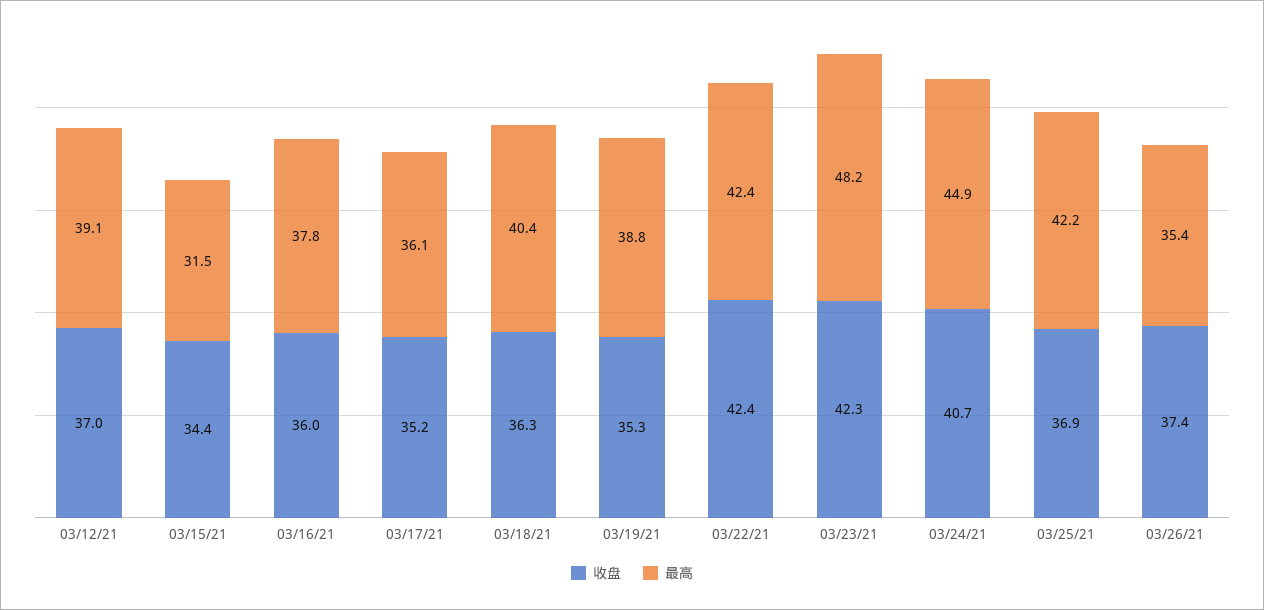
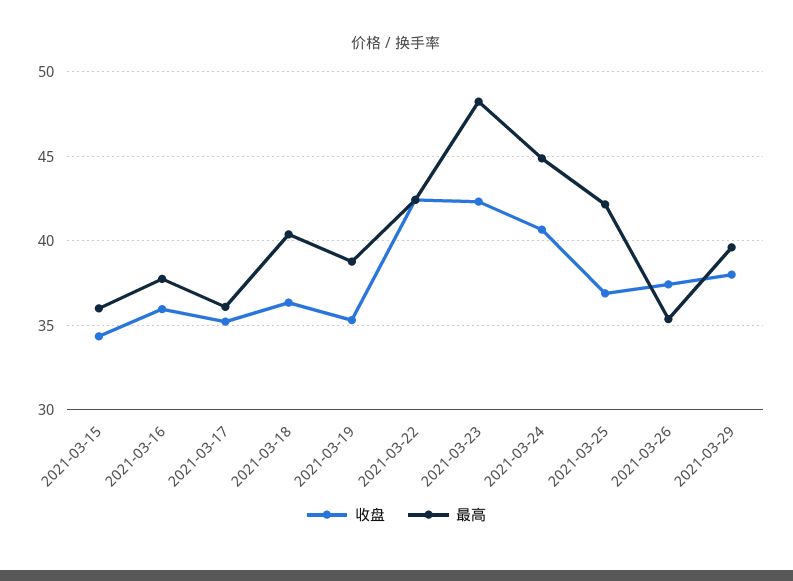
收盘, 03/12/21: 37 -> none
最高, 03/12/21: 39.1 -> none
最高, 03/15/21: 31.5 -> 36
收盘, 2021-03-29: none -> 38
最高, 2021-03-29: none -> 39.5

